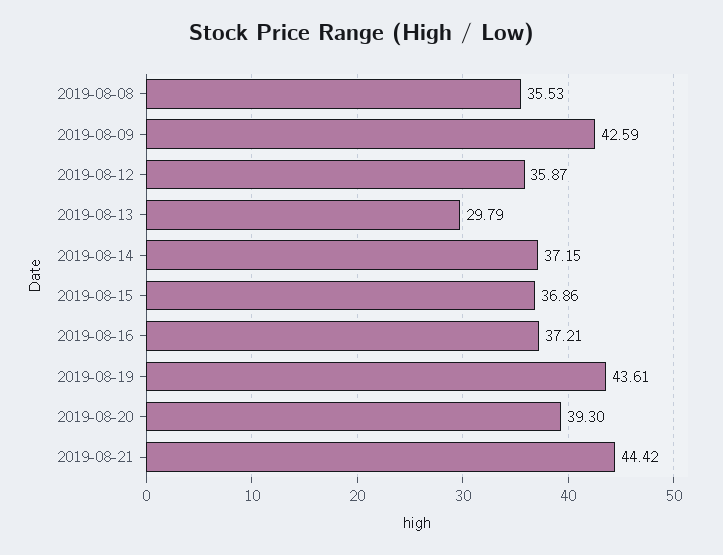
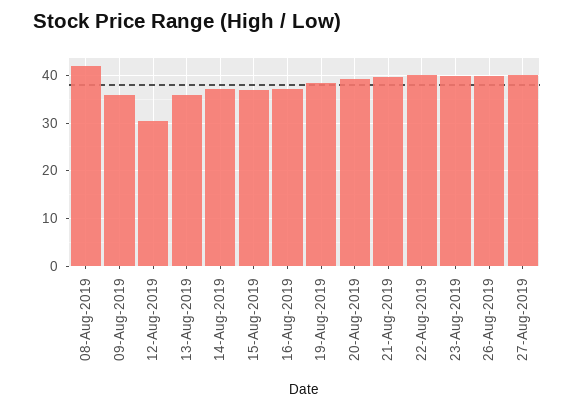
2019-08-08: 35.53 -> 42
2019-08-09: 42.59 -> 36
2019-08-12: 35.87 -> 30
2019-08-13: 29.79 -> 36
2019-08-19: 43.61 -> 38
2019-08-21: 44.42 -> 40
22-Aug-2019: none -> 40
23-Aug-2019: none -> 40
26-Aug-2019: none -> 40
27-Aug-2019: none -> 40

